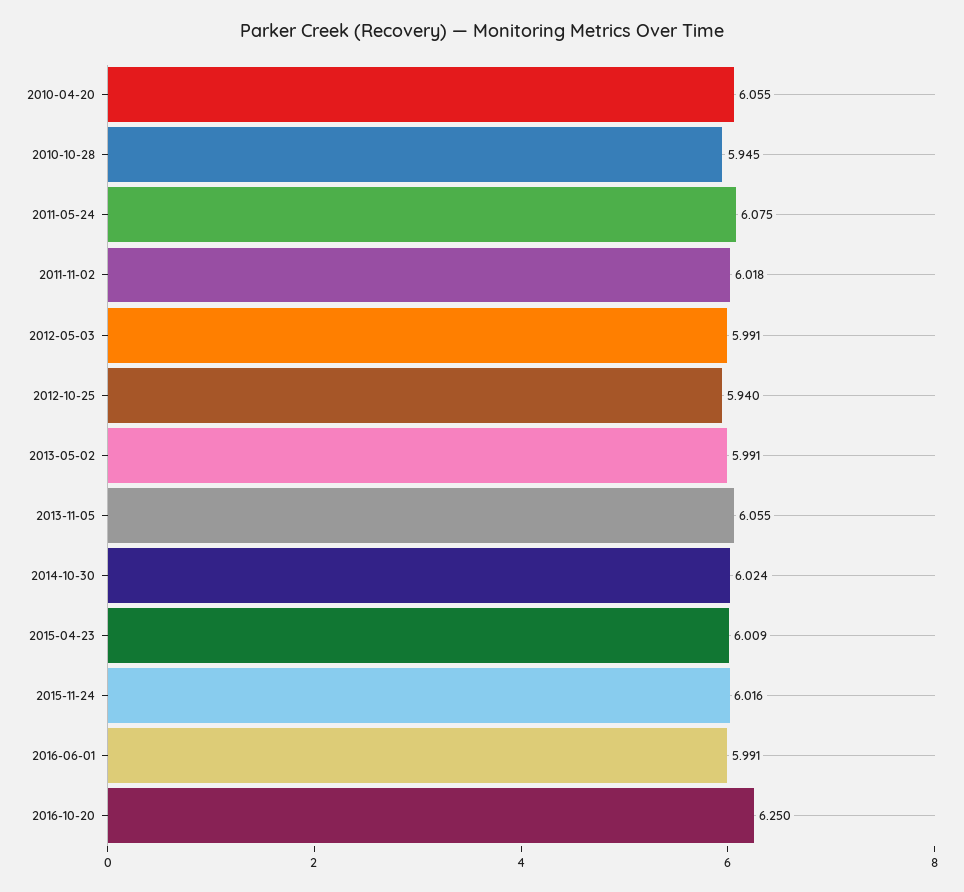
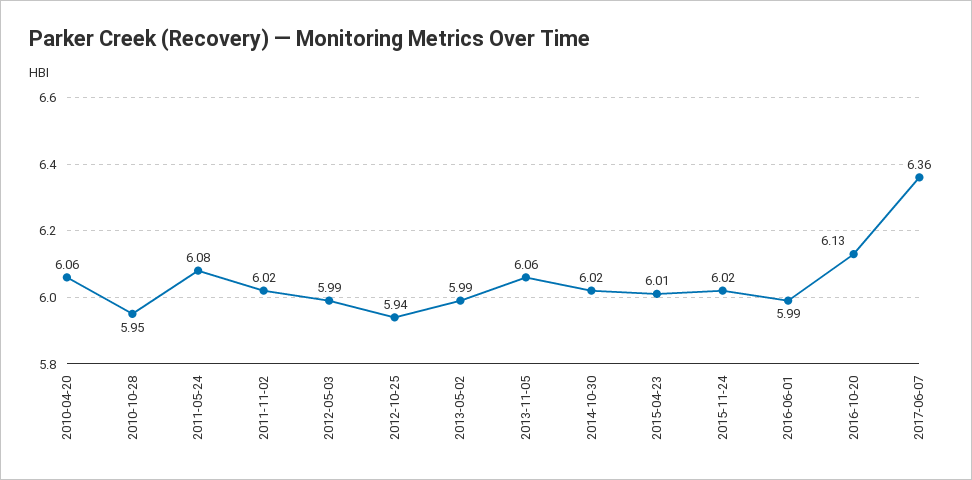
2016-10-20: 6.25 -> 6.13
2017-06-07: none -> 6.36

